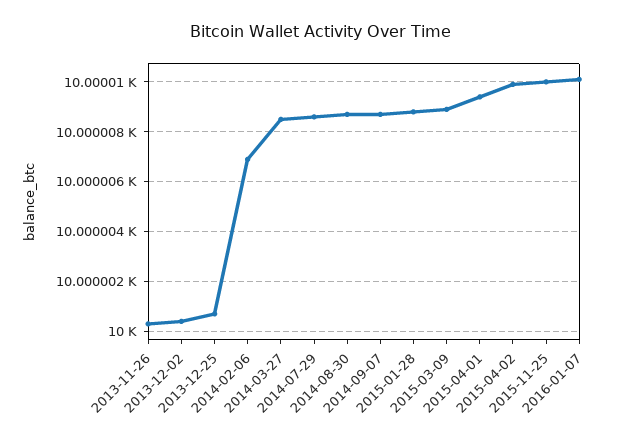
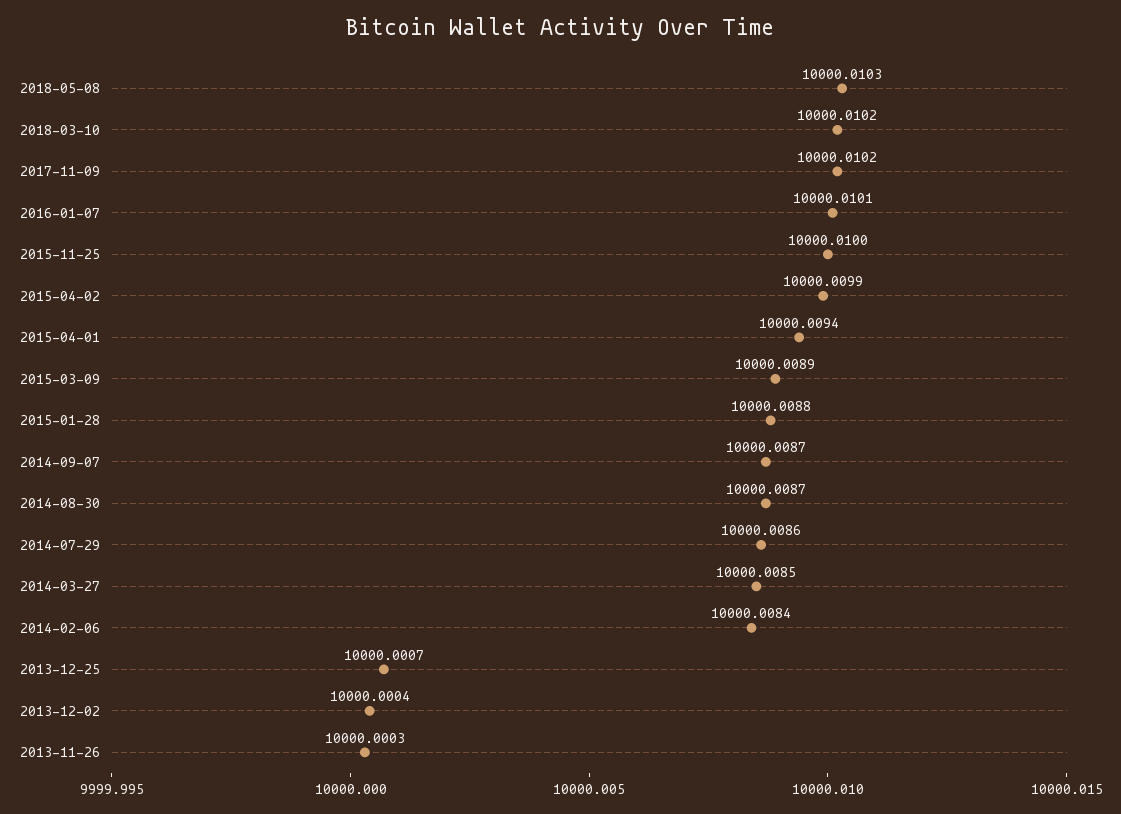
2014-02-06: 10000.007 -> 10000.0084
2018-05-08: none -> 10000.0103
2018-03-10: none -> 10000.0102
2017-11-09: none -> 10000.0102

